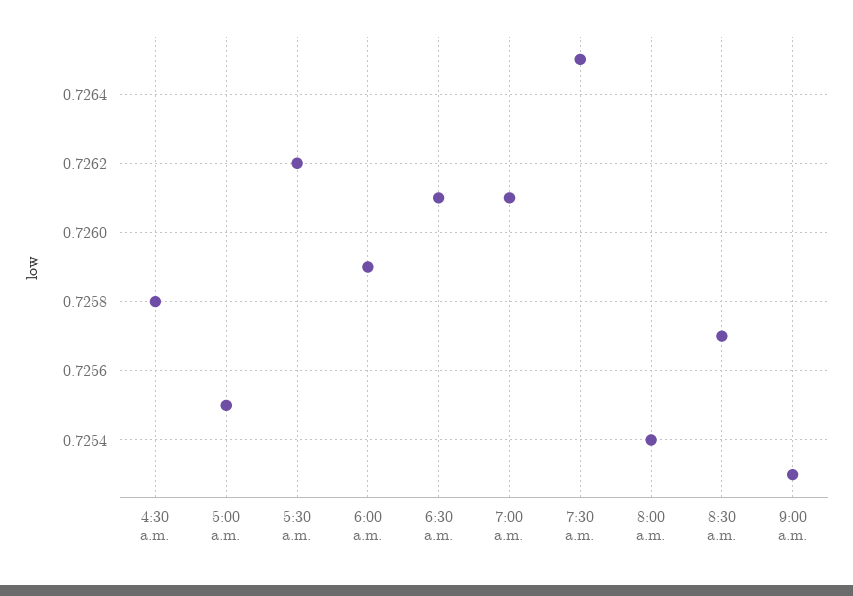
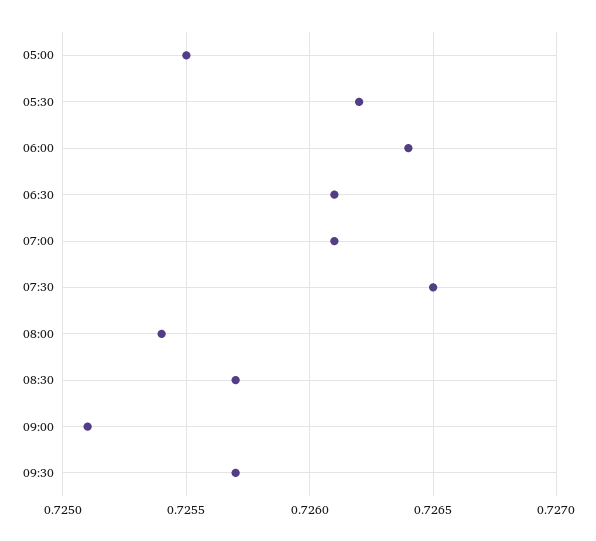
4:30 a.m.: 0.7258 -> none
6:00 a.m.: 0.7259 -> 0.7264
9:00 a.m.: 0.7253 -> 0.7251
09:30: none -> 0.7257

